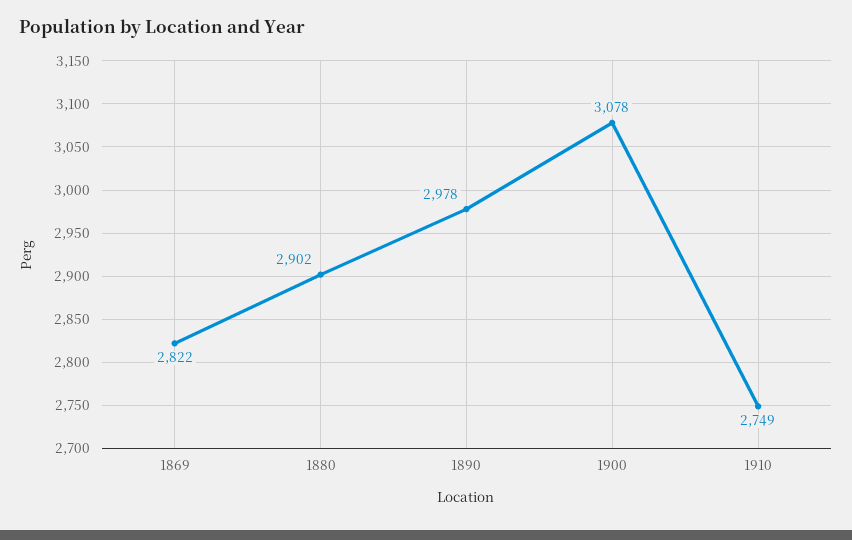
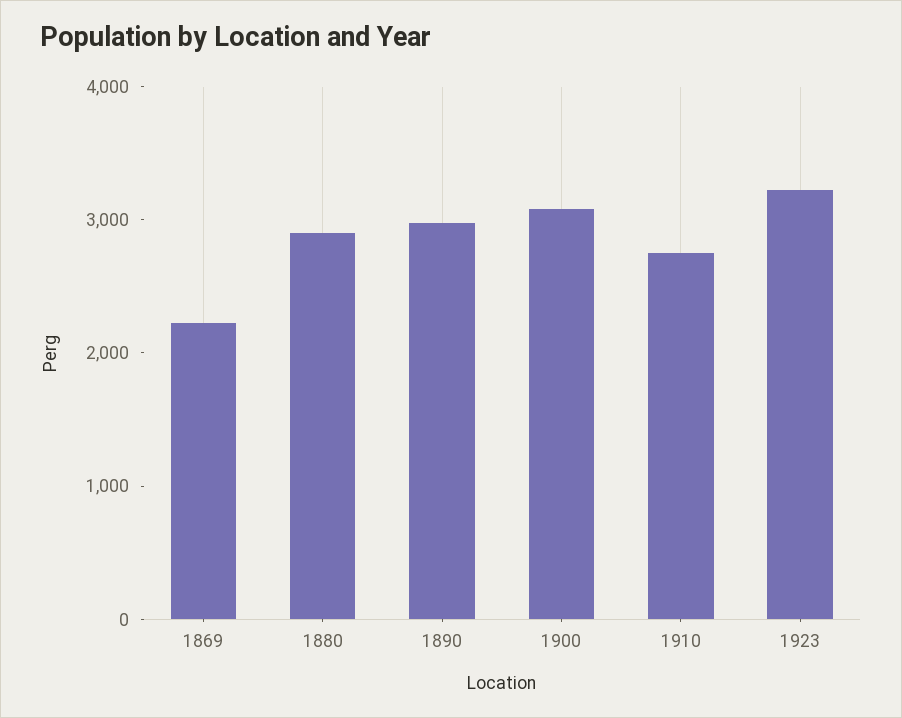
1869: 2822 -> 2200
1923: none -> 3200

